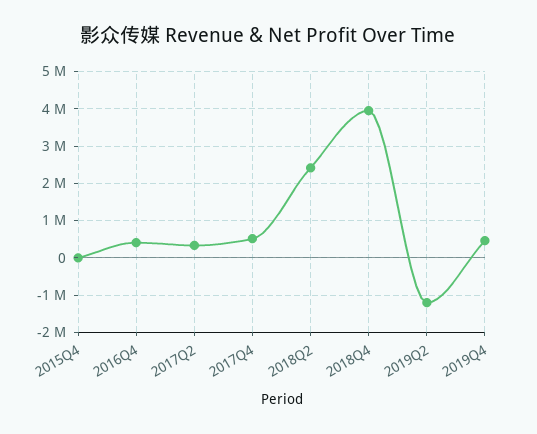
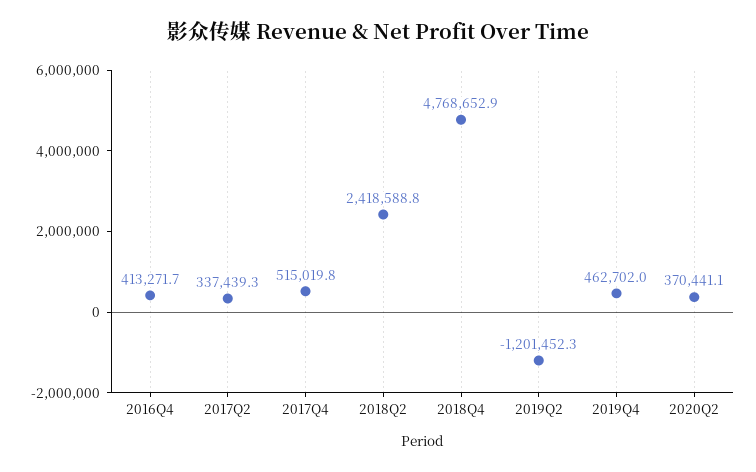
2015Q4: 0 -> none
2018Q4: 4000000 -> 4768652.9
2020Q2: none -> 370441.1

